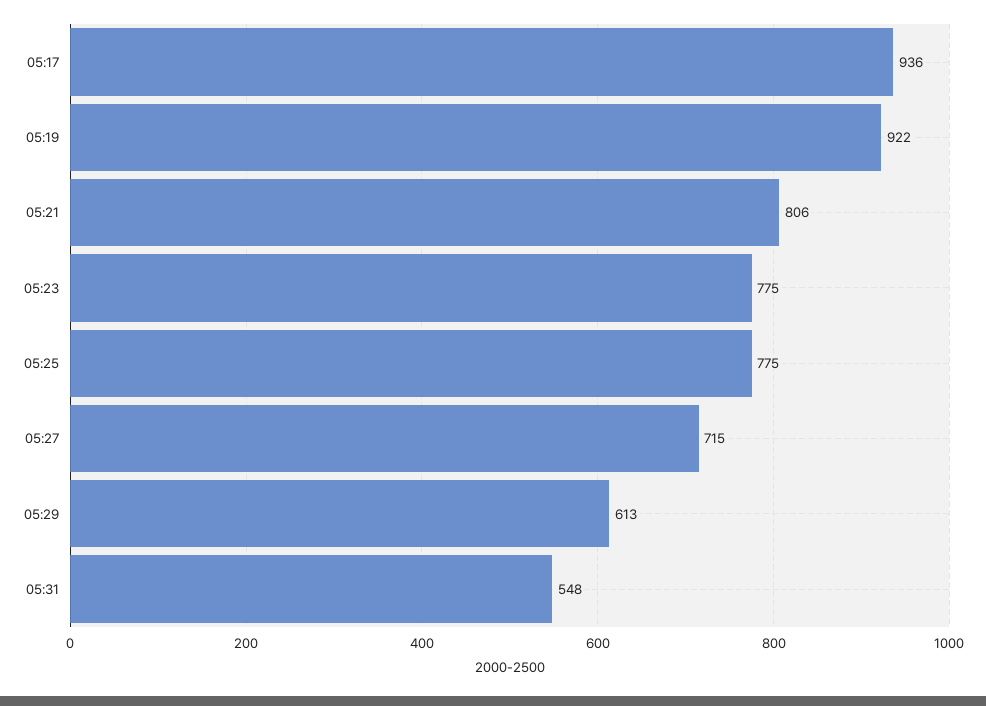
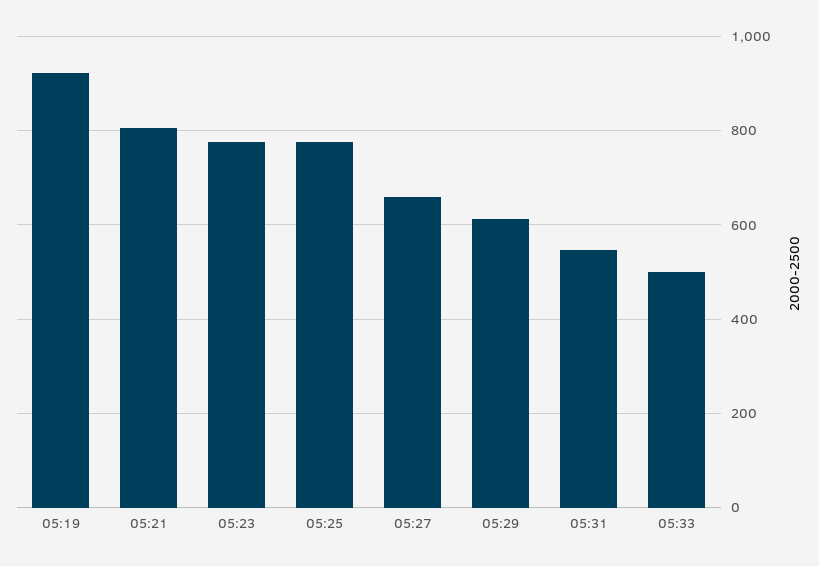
05:17: 936 -> none
05:27: 715 -> 660
05:33: none -> 500

